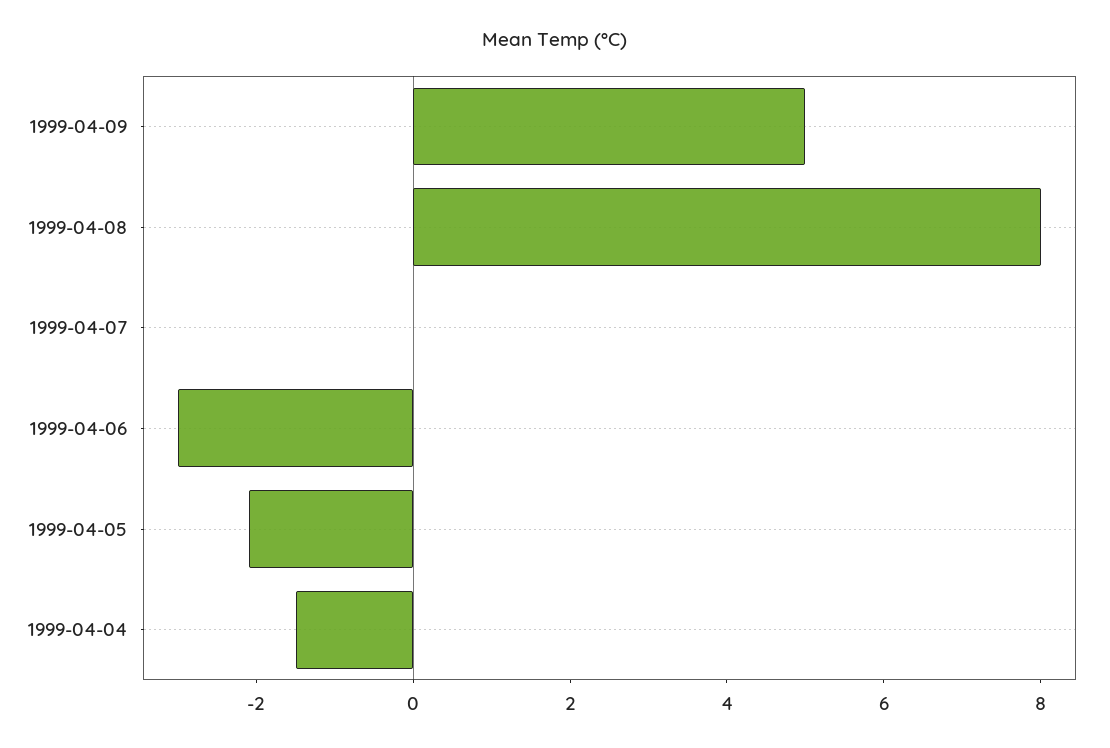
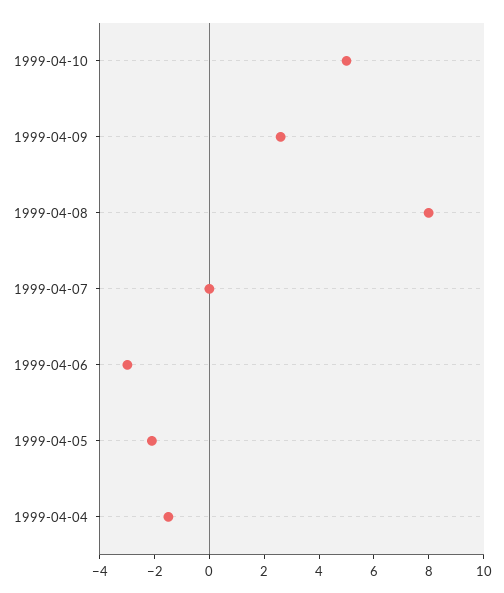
1999-04-09: 5 -> 2.5
1999-04-10: none -> 5

